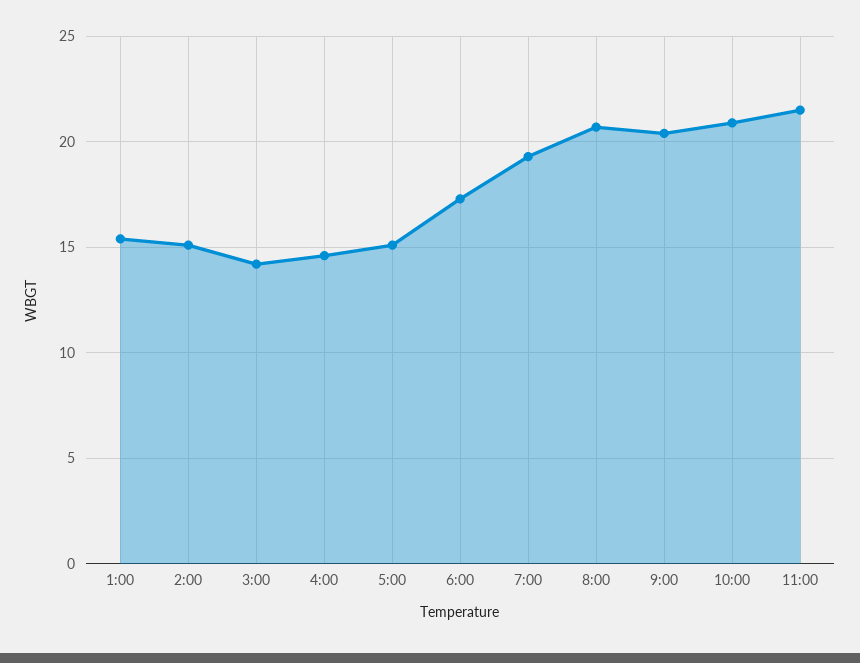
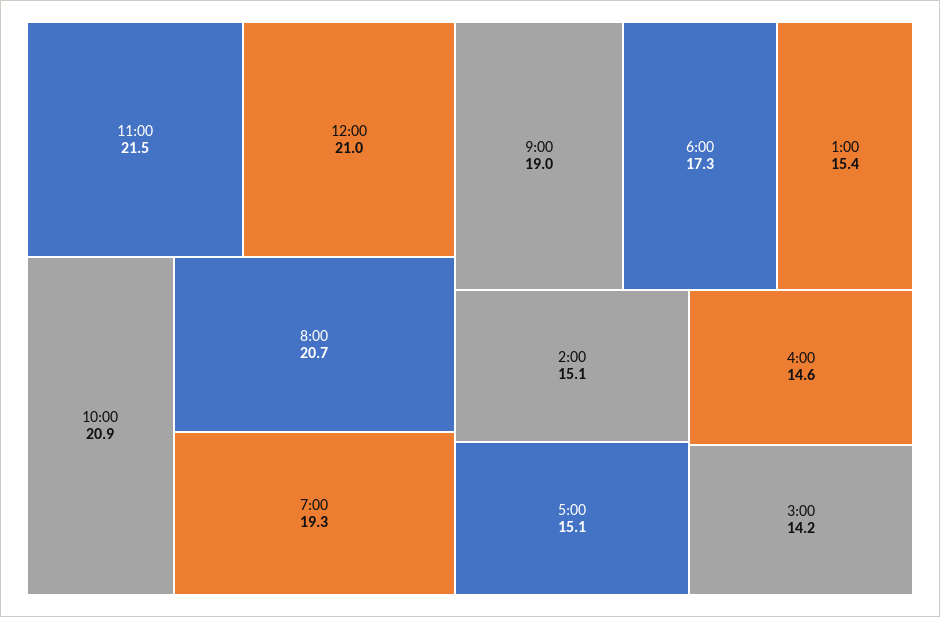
9:00: 20.5 -> 19
12:00: none -> 21

